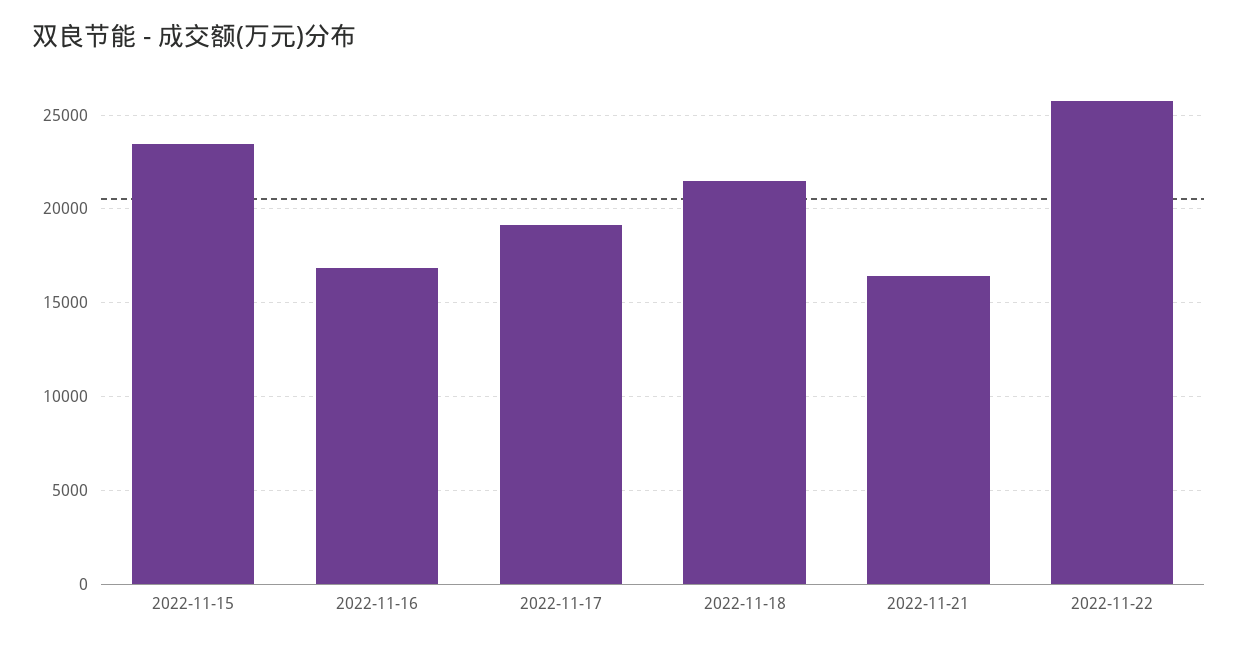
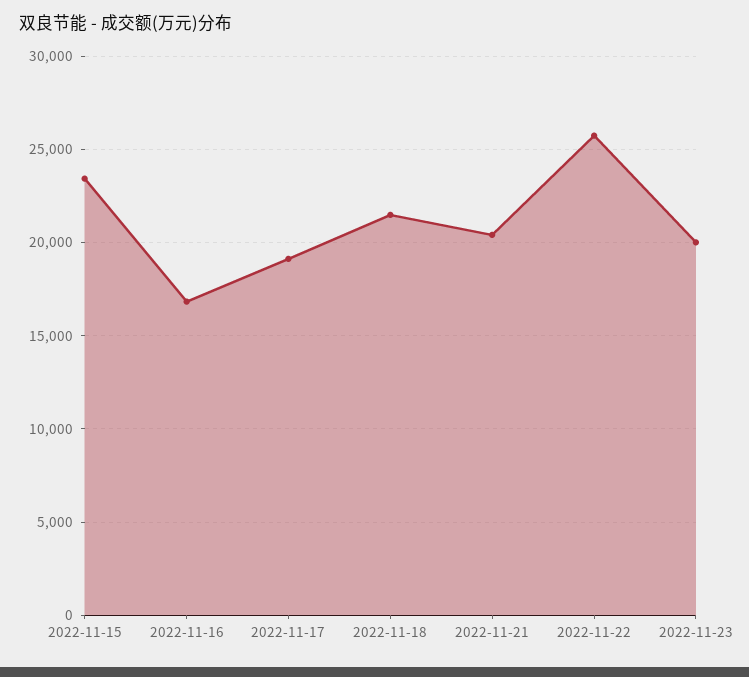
2022-11-21: 16500 -> 20500
2022-11-23: none -> 20000

